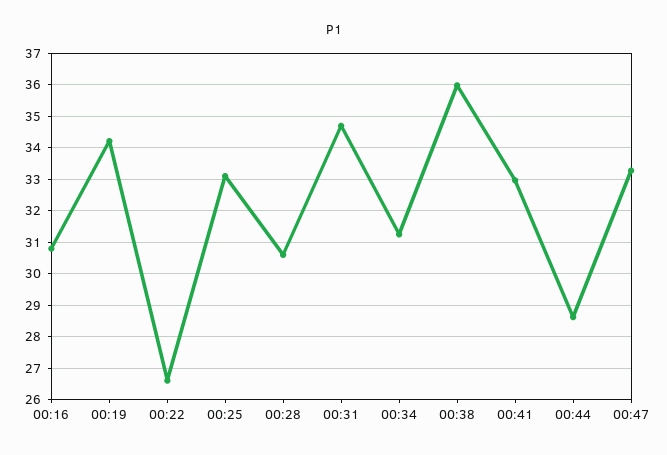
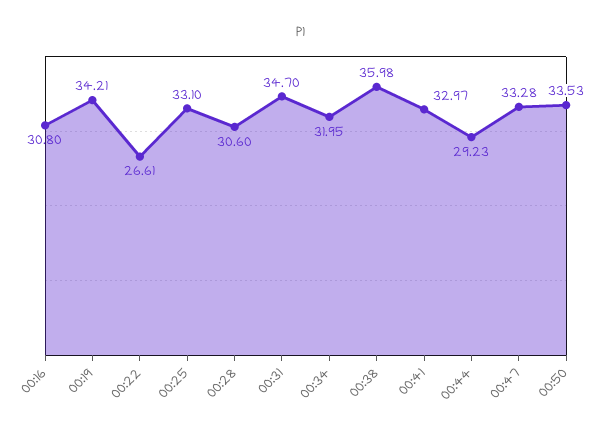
00:34: 31.2 -> 31.95
00:44: 28.6 -> 29.23
00:50: none -> 33.53

